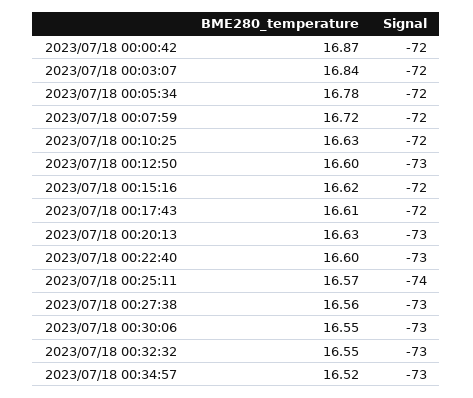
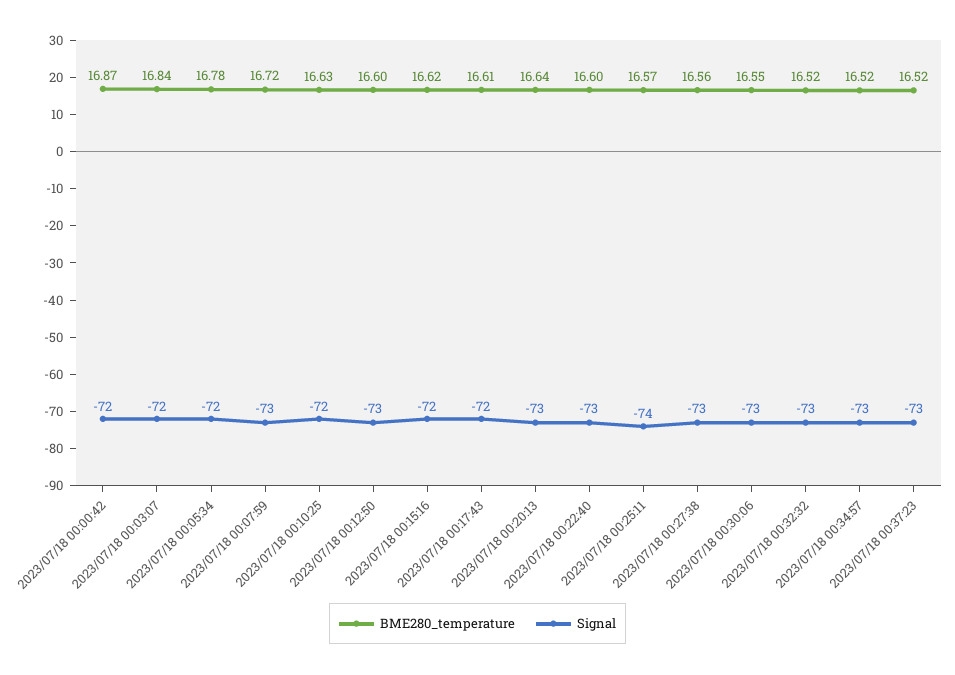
Signal, 2023/07/18 00:07:59: -72 -> -73
BME280_temperature, 2023/07/18 00:20:13: 16.63 -> 16.64
BME280_temperature, 2023/07/18 00:32:32: 16.55 -> 16.52
BME280_temperature, 2023/07/18 00:37:23: none -> 16.52
Signal, 2023/07/18 00:37:23: none -> -73

